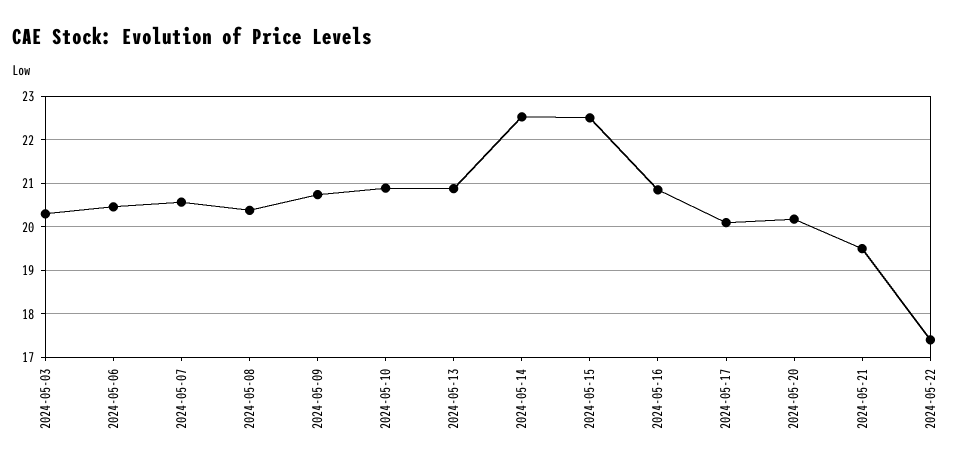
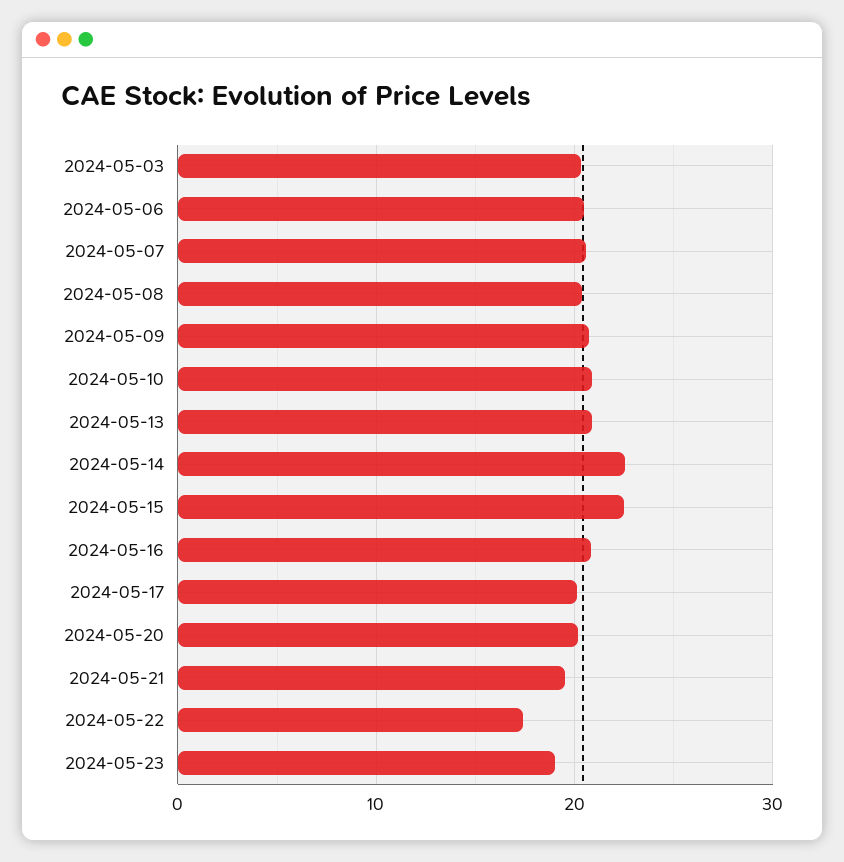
2024-05-23: none -> 19

